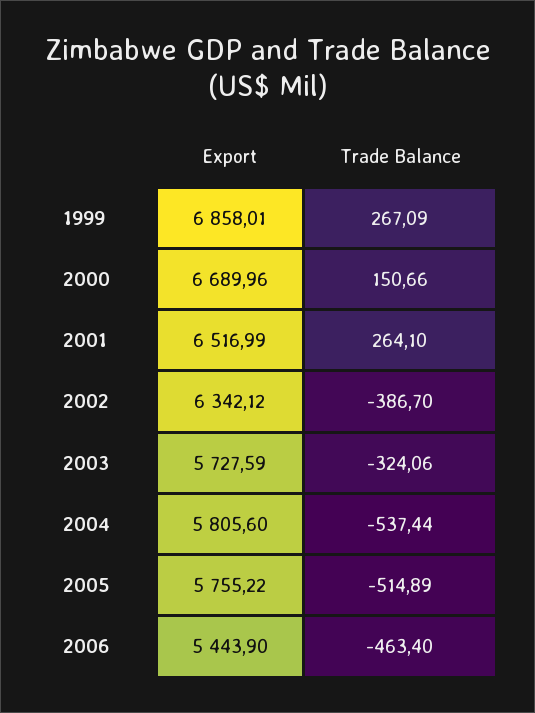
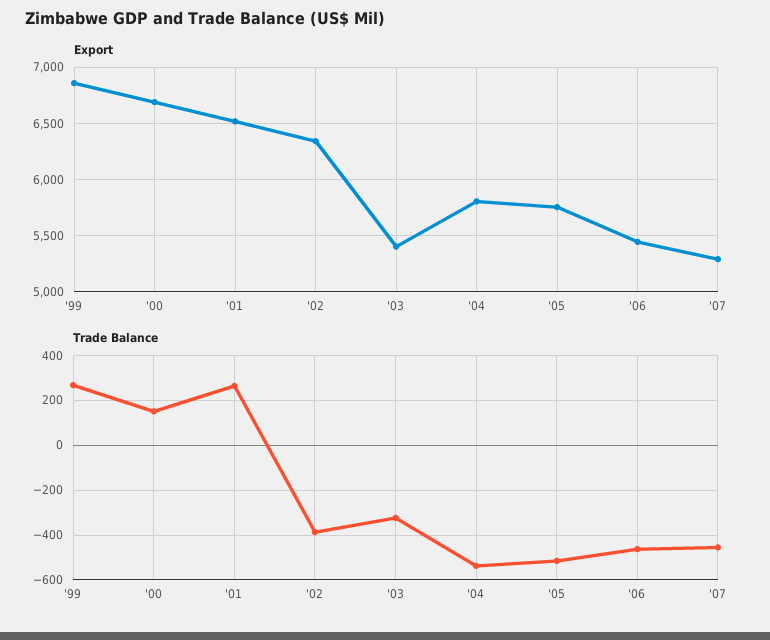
Export, 2003: 5727.59 -> 5400
Export, '07: none -> 5300
Trade Balance, '07: none -> -450

